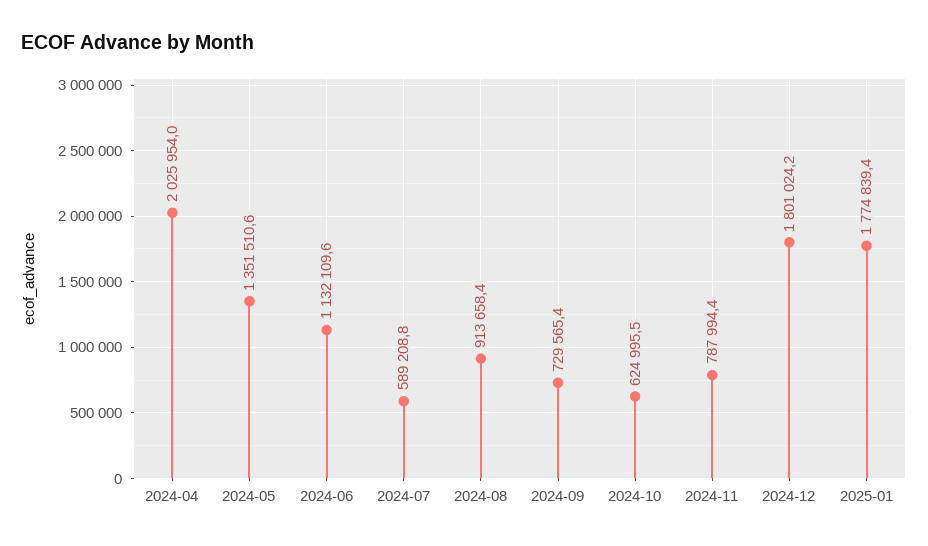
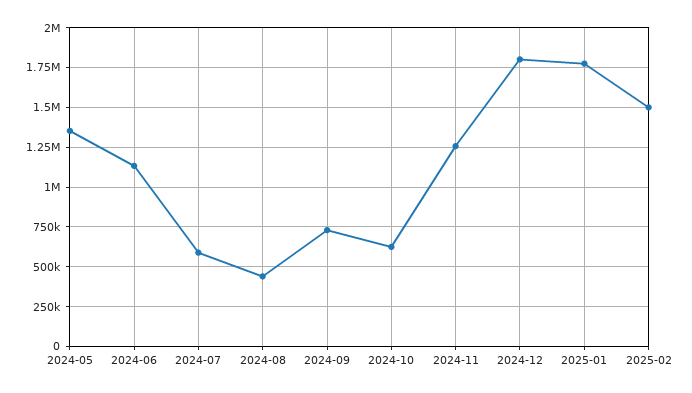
2024-04: 2025954 -> none
2024-08: 913658.4 -> 450000
2024-11: 787994.4 -> 1250000
2025-02: none -> 1500000

